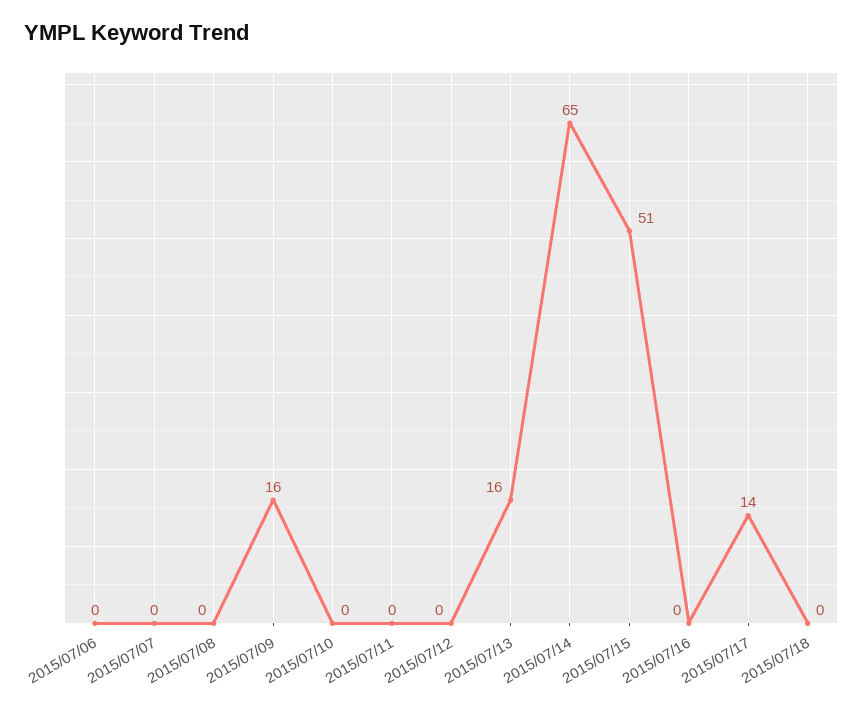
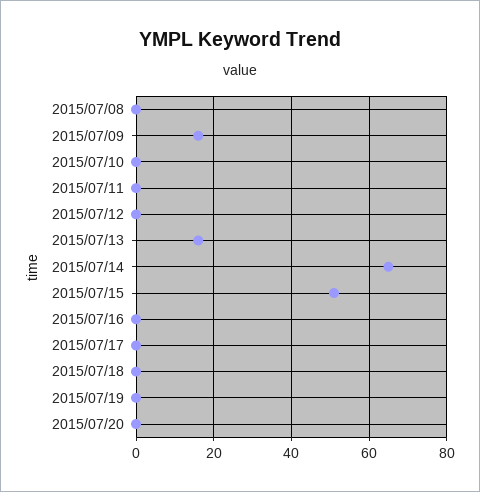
2015/07/06: 0 -> none
2015/07/07: 0 -> none
2015/07/17: 14 -> 0
2015/07/19: none -> 0
2015/07/20: none -> 0

